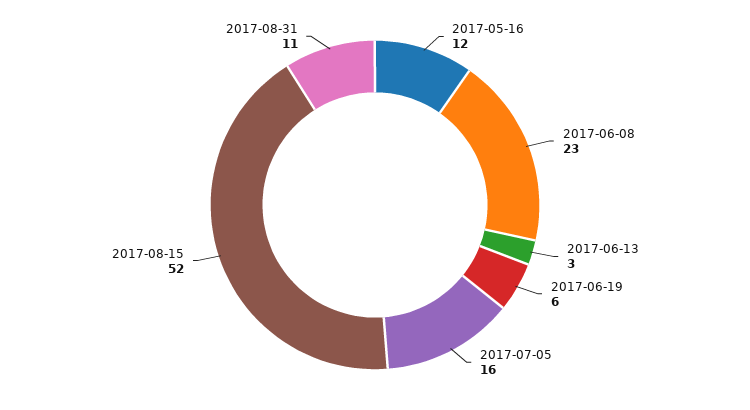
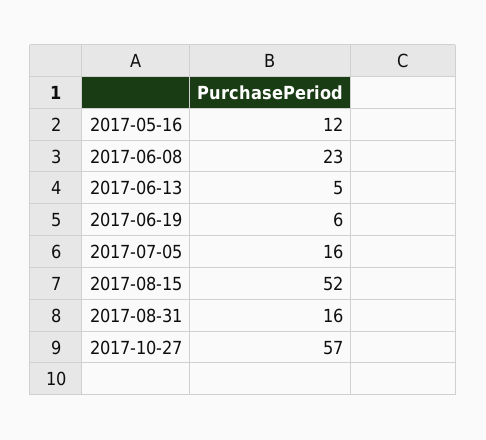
2017-06-13: 3 -> 5
2017-08-31: 11 -> 16
2017-10-27: none -> 57

